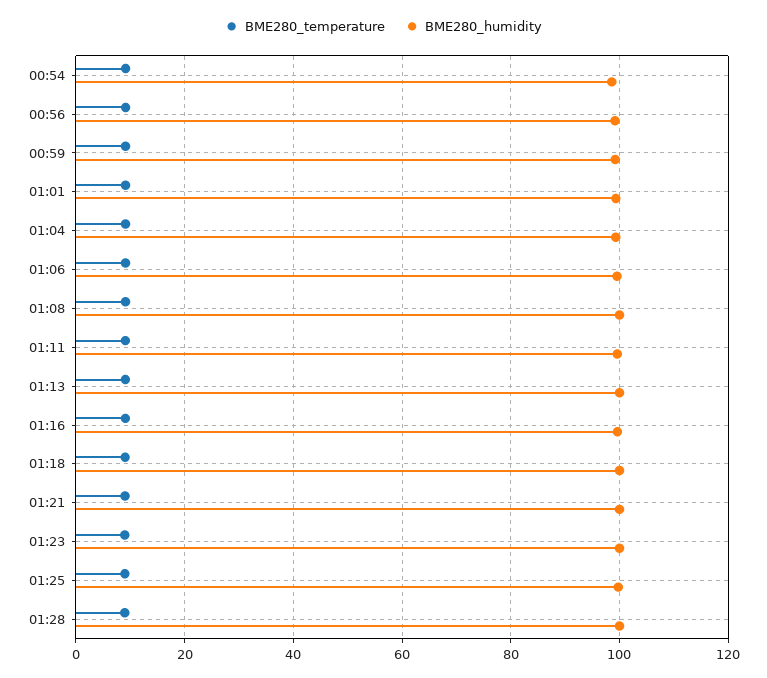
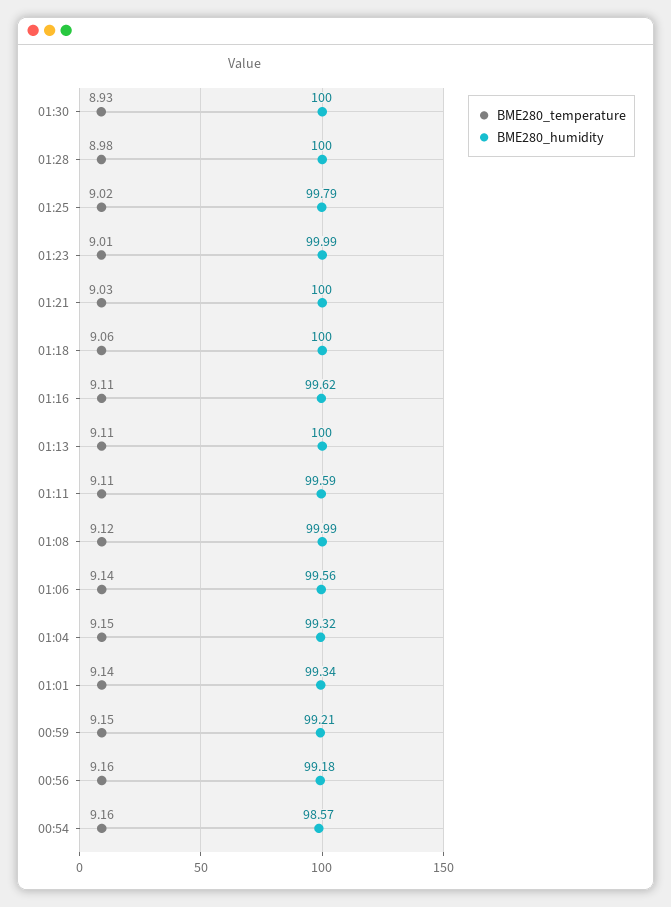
BME280_temperature, 01:30: none -> 8.93
BME280_humidity, 01:30: none -> 100

